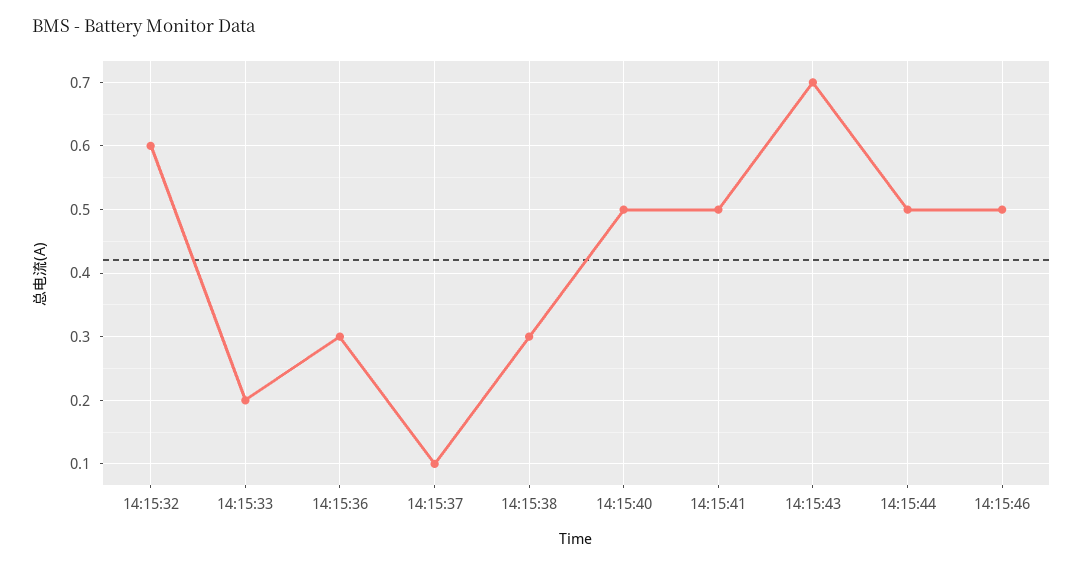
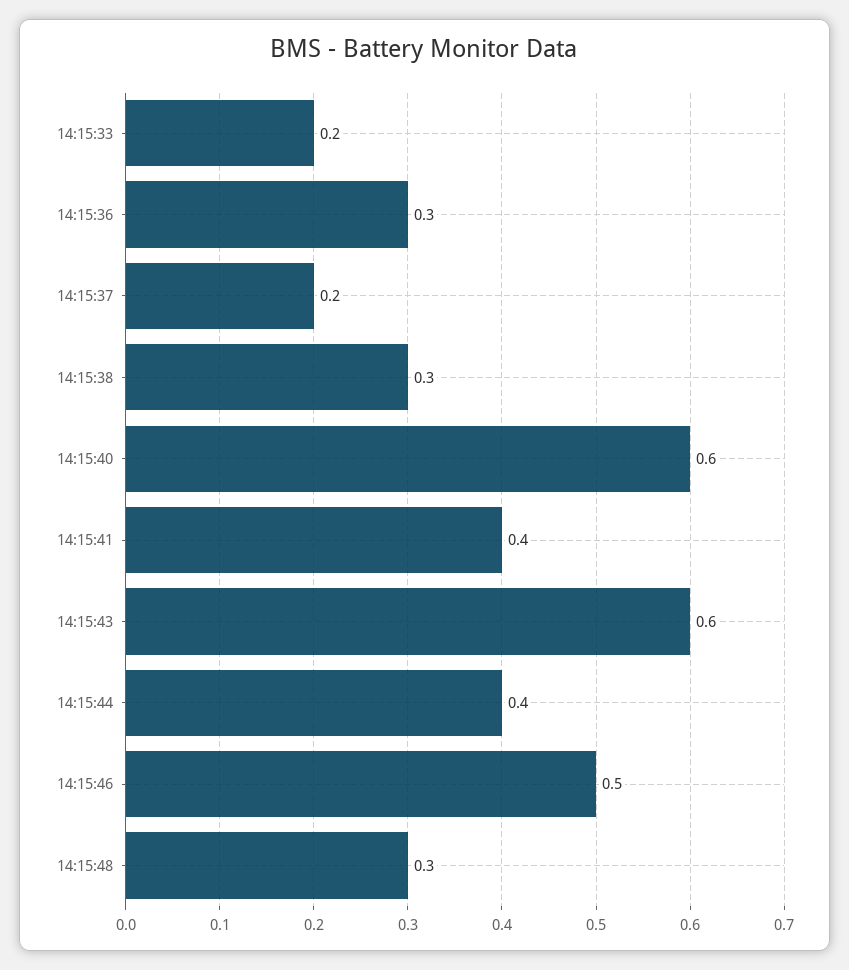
14:15:32: 0.6 -> none
14:15:37: 0.1 -> 0.2
14:15:40: 0.5 -> 0.6
14:15:41: 0.5 -> 0.4
14:15:43: 0.7 -> 0.6
14:15:44: 0.5 -> 0.4
14:15:48: none -> 0.3

